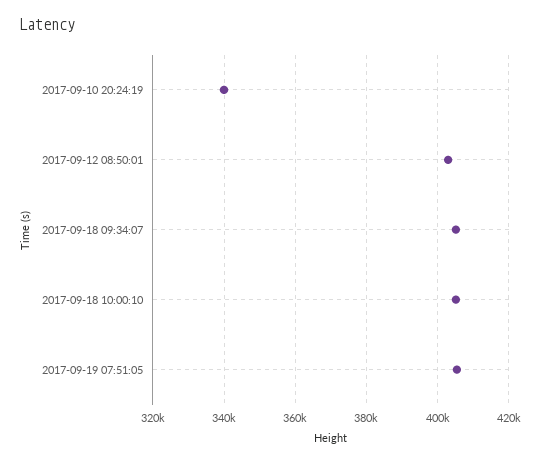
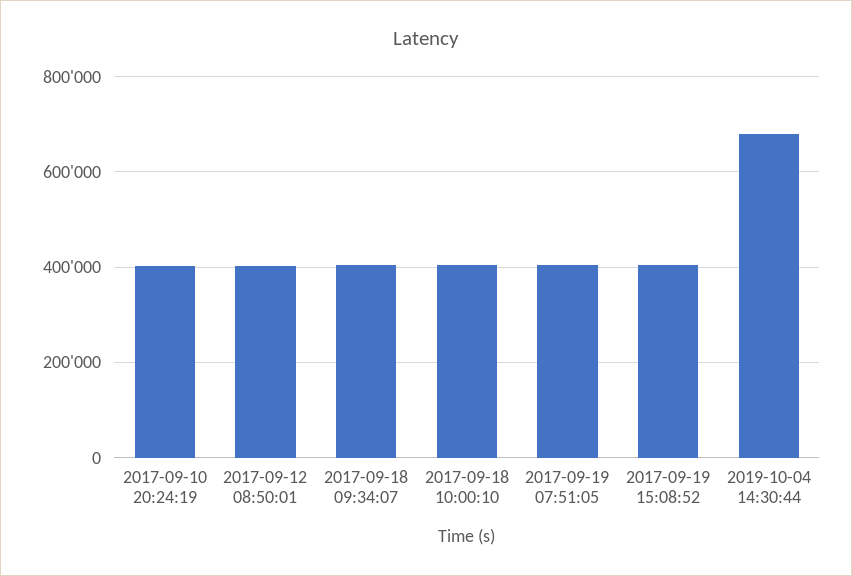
2017-09-10 20:24:19: 340000 -> 400000
2017-09-19 15:08:52: none -> 400000
2019-10-04 14:30:44: none -> 680000

